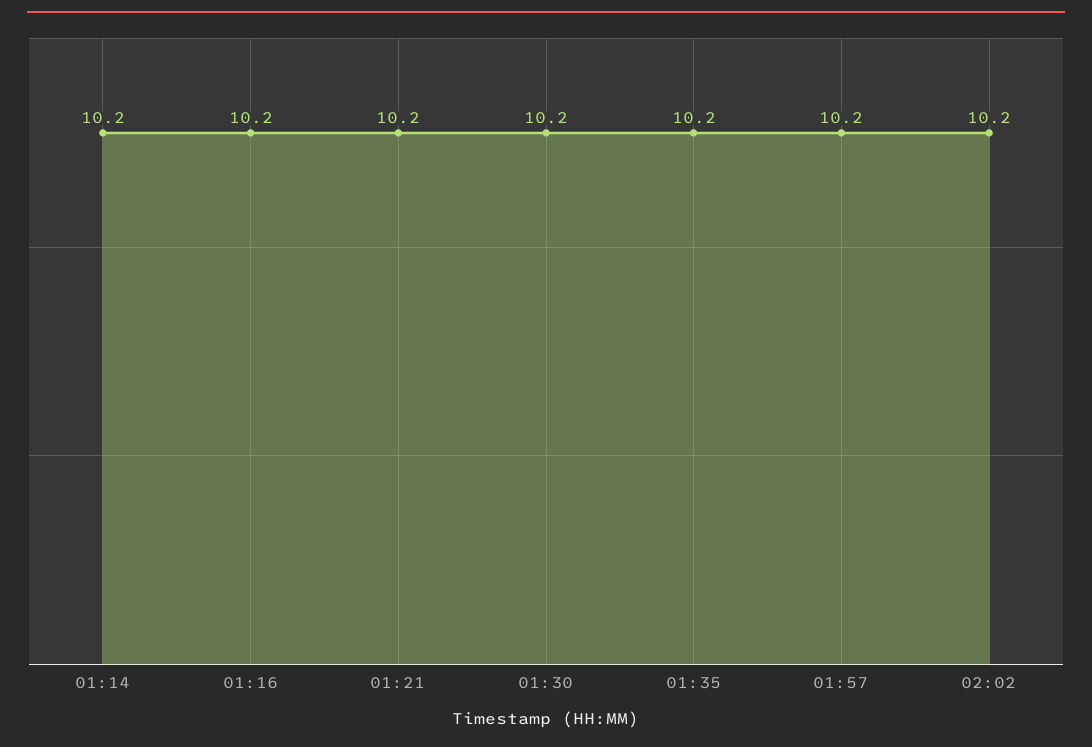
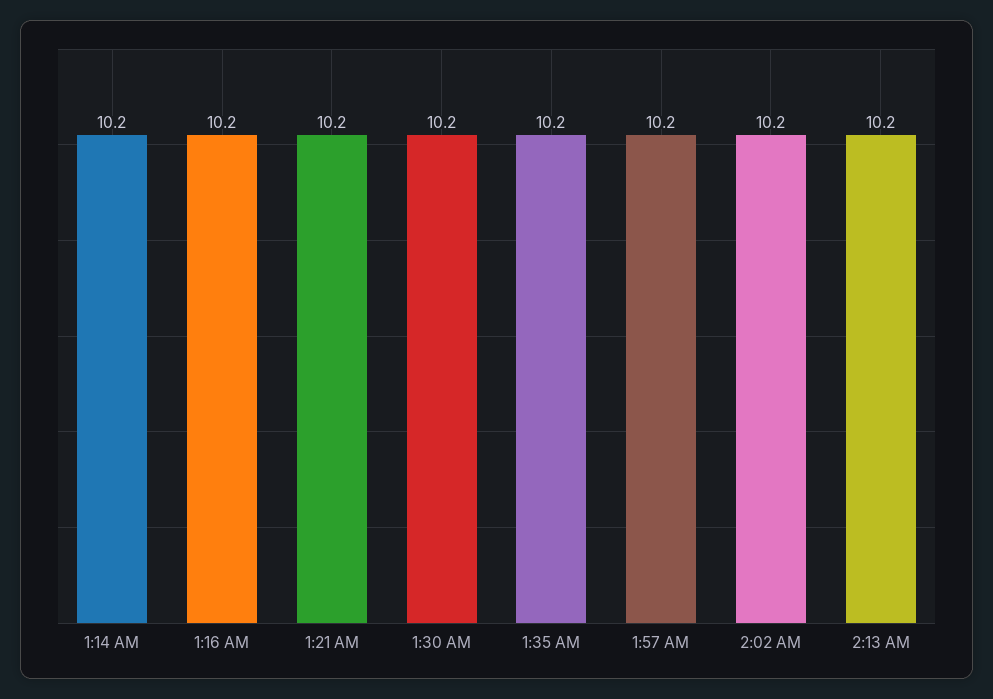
2:13 AM: none -> 10.2

